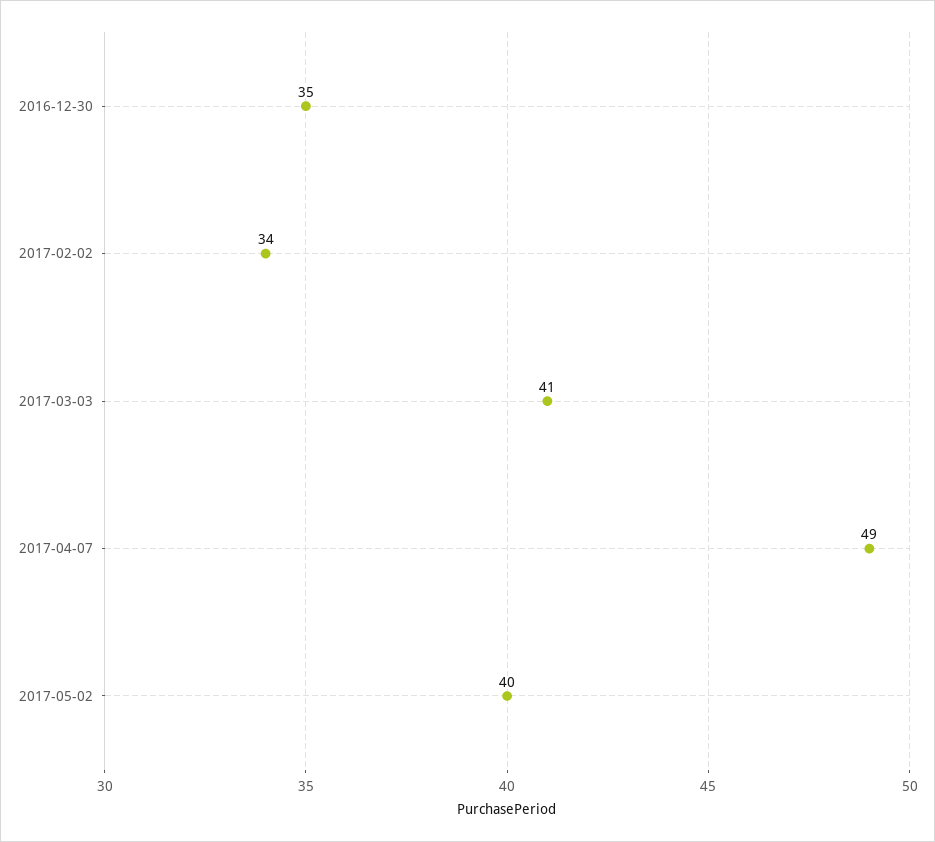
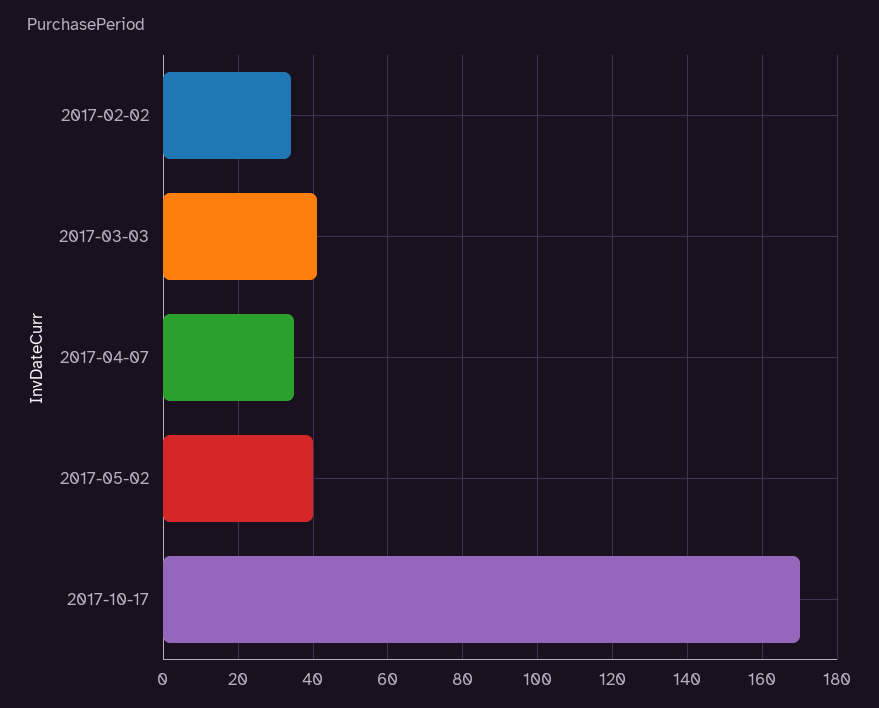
2016-12-30: 35 -> none
2017-04-07: 49 -> 35
2017-10-17: none -> 170

